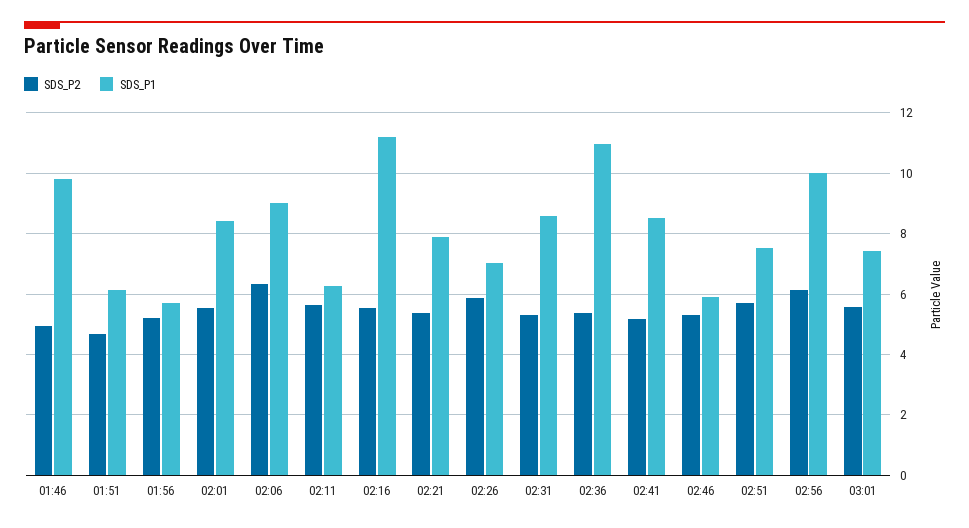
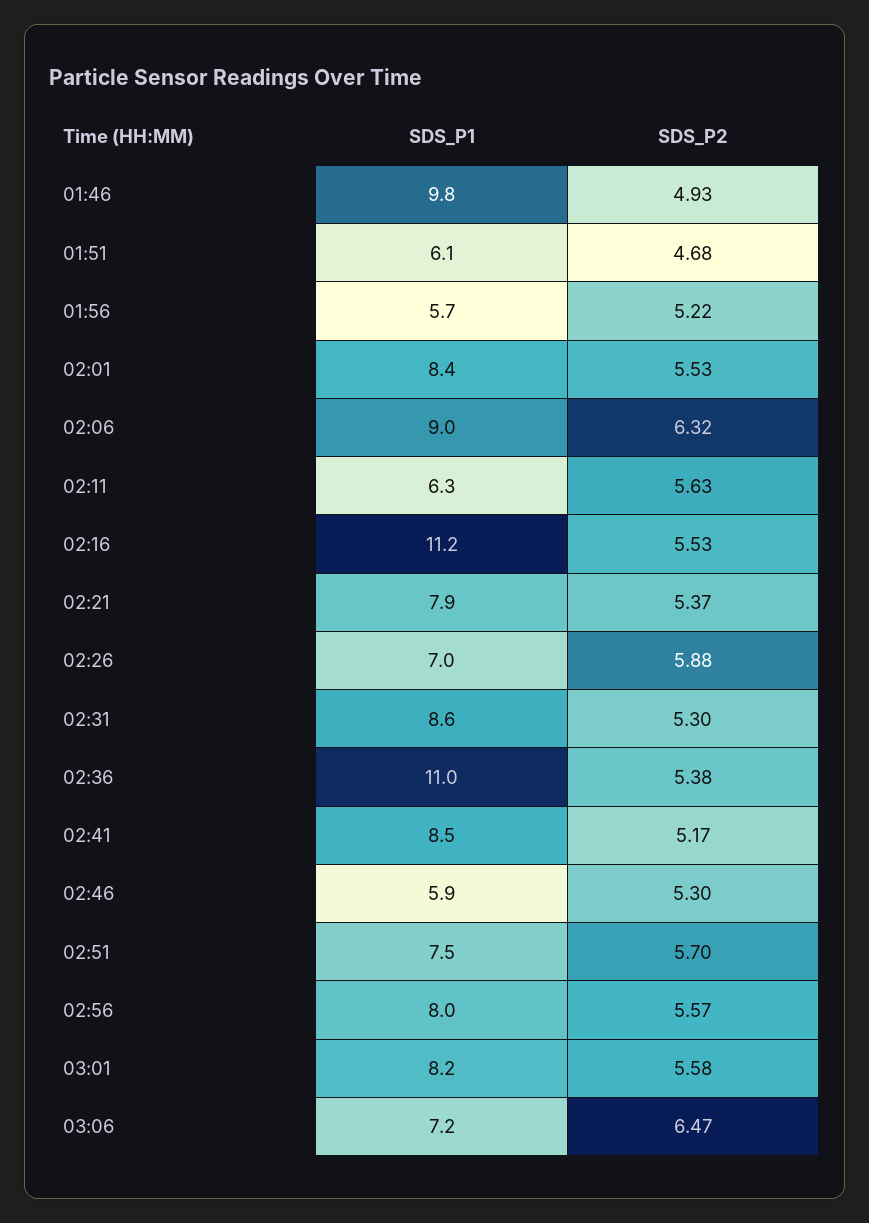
SDS_P2, 02:56: 6.2 -> 5.57
SDS_P1, 02:56: 10 -> 8
SDS_P1, 03:01: 7.4 -> 8.2
SDS_P1, 03:06: none -> 7.2
SDS_P2, 03:06: none -> 6.47

